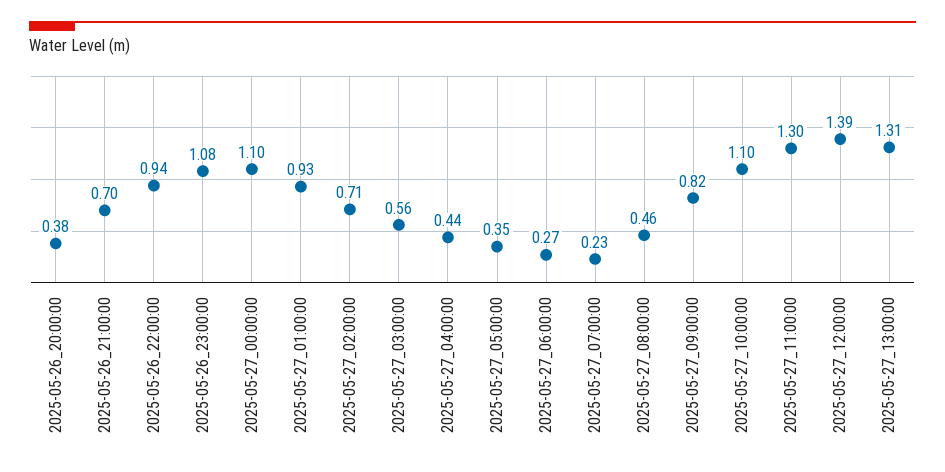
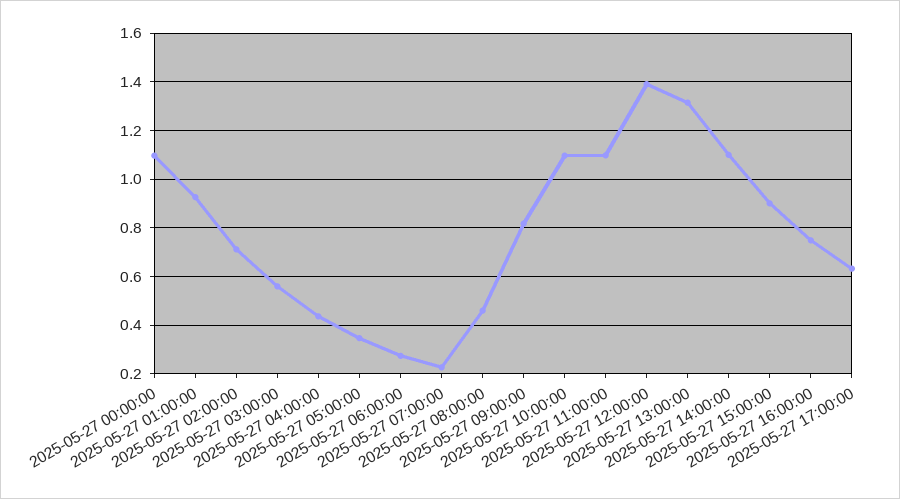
2025-05-26_20:00:00: 0.38 -> none
2025-05-26_21:00:00: 0.7 -> none
2025-05-26_22:00:00: 0.94 -> none
2025-05-26_23:00:00: 1.08 -> none
2025-05-27_11:00:00: 1.3 -> 1.1
2025-05-27 14:00:00: none -> 1.1
2025-05-27 15:00:00: none -> 0.9
2025-05-27 16:00:00: none -> 0.75
2025-05-27 17:00:00: none -> 0.625

